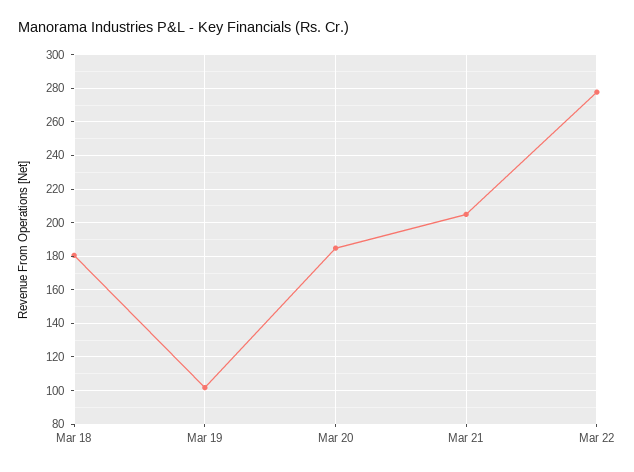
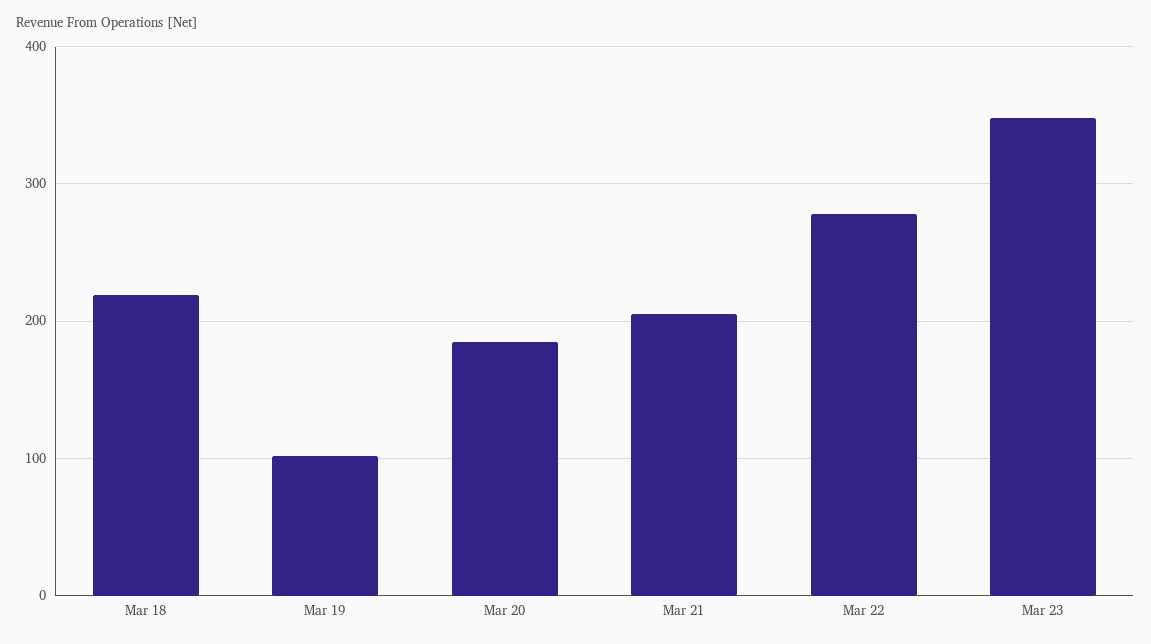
Mar 18: 180 -> 220
Mar 23: none -> 350

